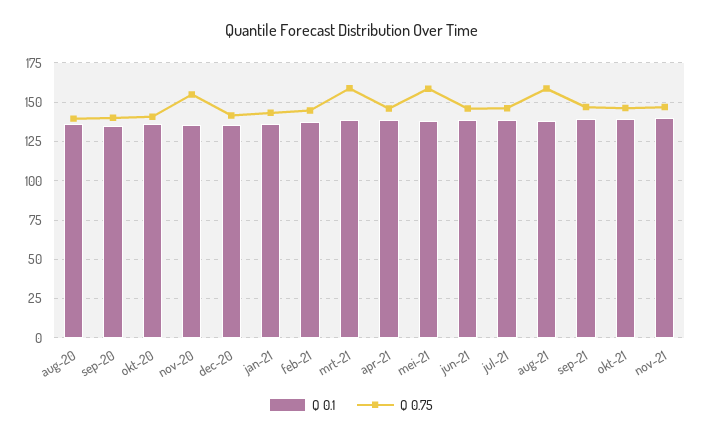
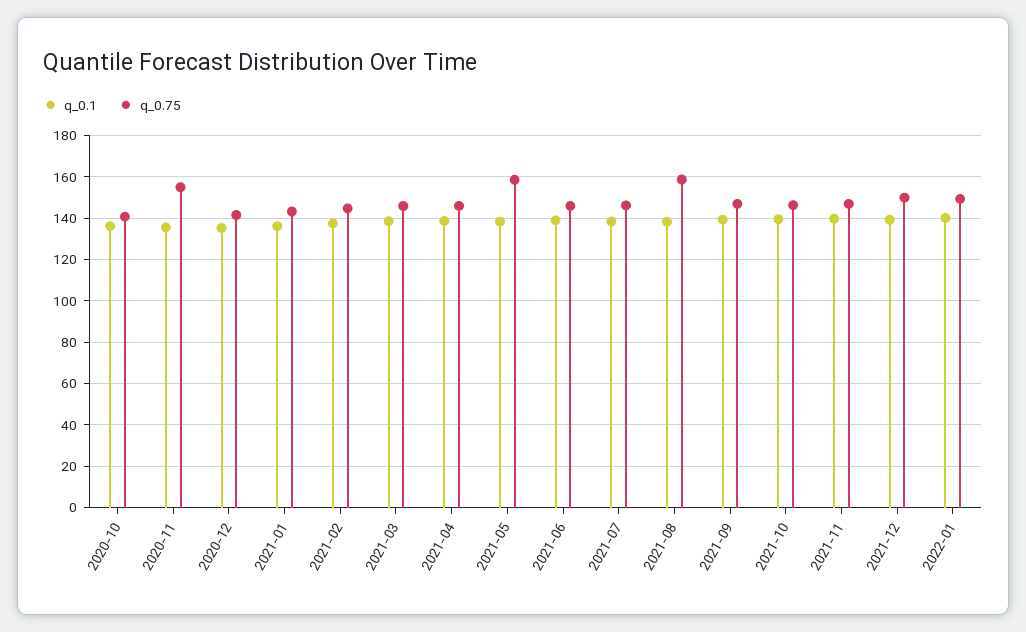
Q 0.1, aug-20: 135 -> none
Q 0.75, aug-20: 140 -> none
Q 0.1, sep-20: 135 -> none
Q 0.75, sep-20: 140 -> none
Q 0.75, mrt-21: 160 -> 145
Q 0.1, 2021-12: none -> 140
Q 0.75, 2021-12: none -> 150
Q 0.1, 2022-01: none -> 140
Q 0.75, 2022-01: none -> 150

